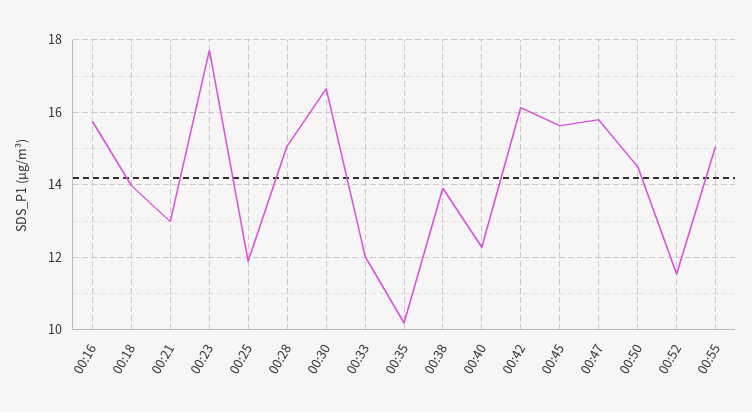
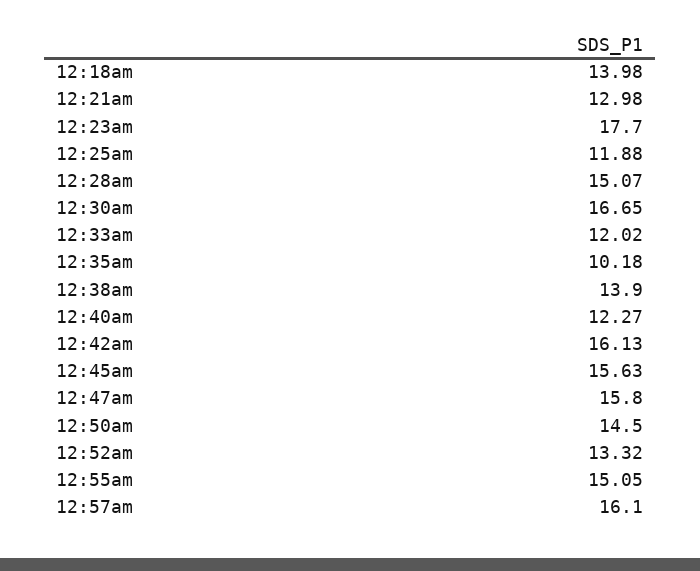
00:16: 15.8 -> none
00:52: 11.6 -> 13.32
12:57am: none -> 16.1

